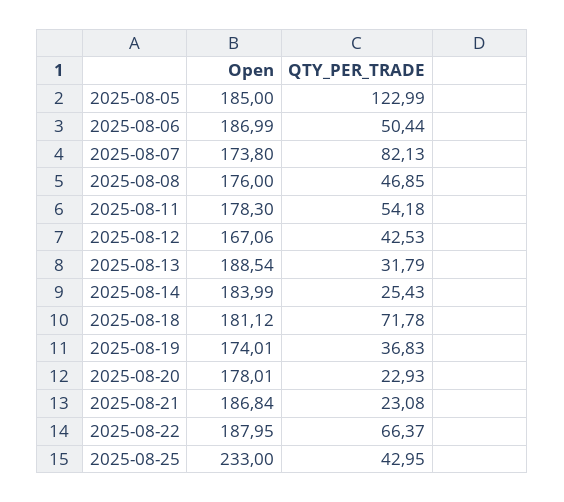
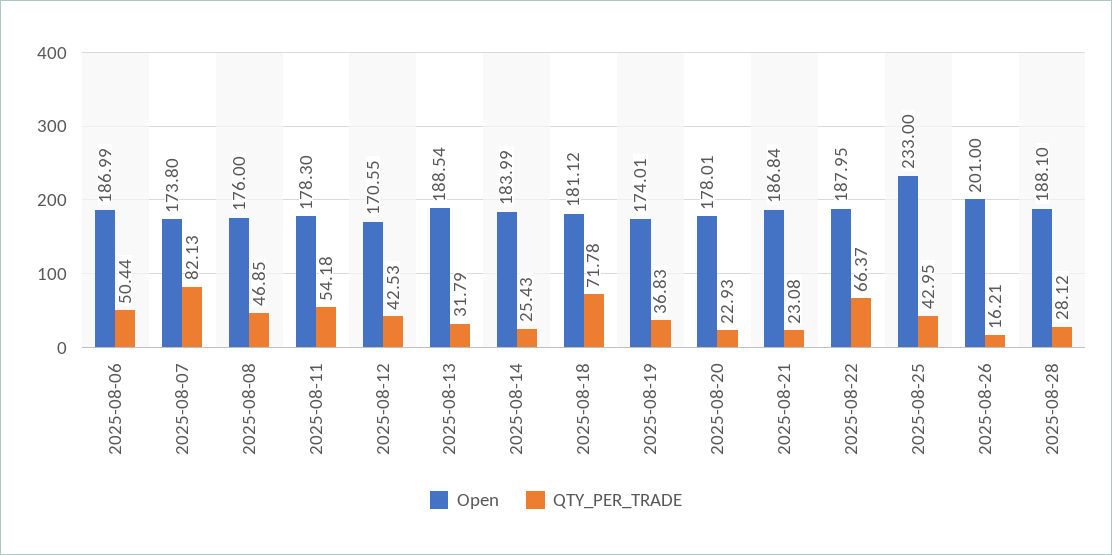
Open, 2025-08-05: 185 -> none
QTY_PER_TRADE, 2025-08-05: 122.99 -> none
Open, 2025-08-12: 167.06 -> 170.55
Open, 2025-08-26: none -> 201
QTY_PER_TRADE, 2025-08-26: none -> 16.21
Open, 2025-08-28: none -> 188.1
QTY_PER_TRADE, 2025-08-28: none -> 28.12

